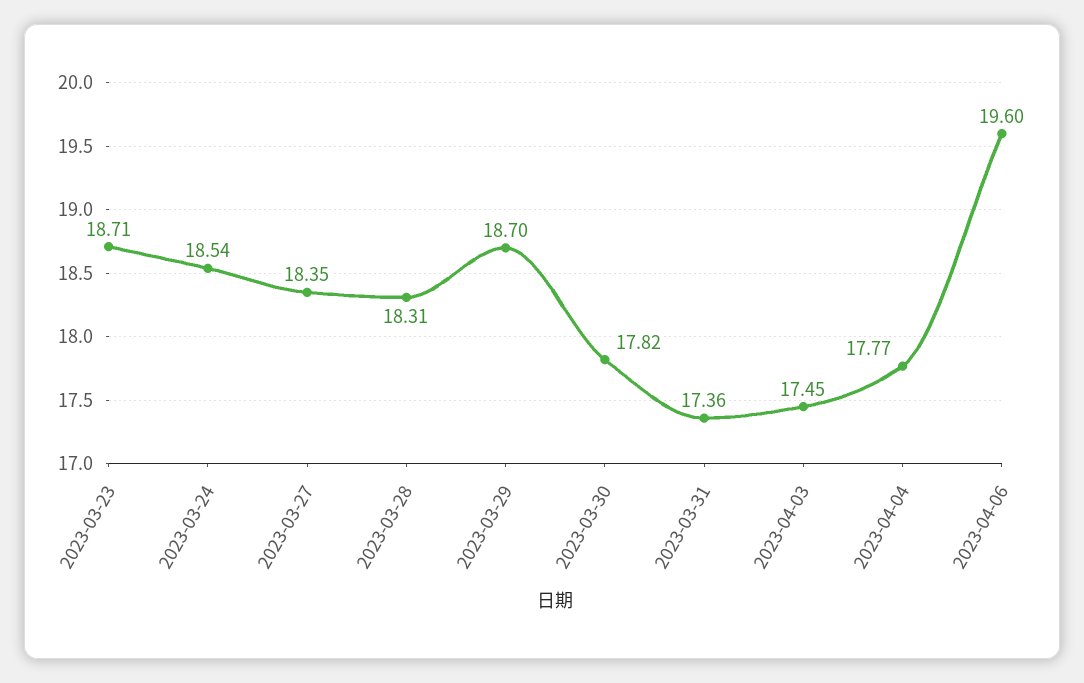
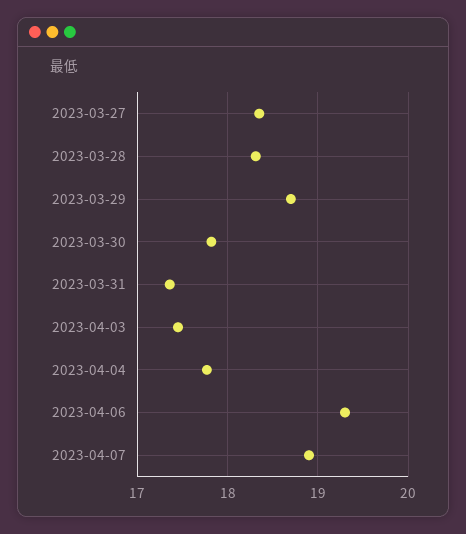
2023-03-23: 18.71 -> none
2023-03-24: 18.54 -> none
2023-04-06: 19.6 -> 19.3
2023-04-07: none -> 18.9

